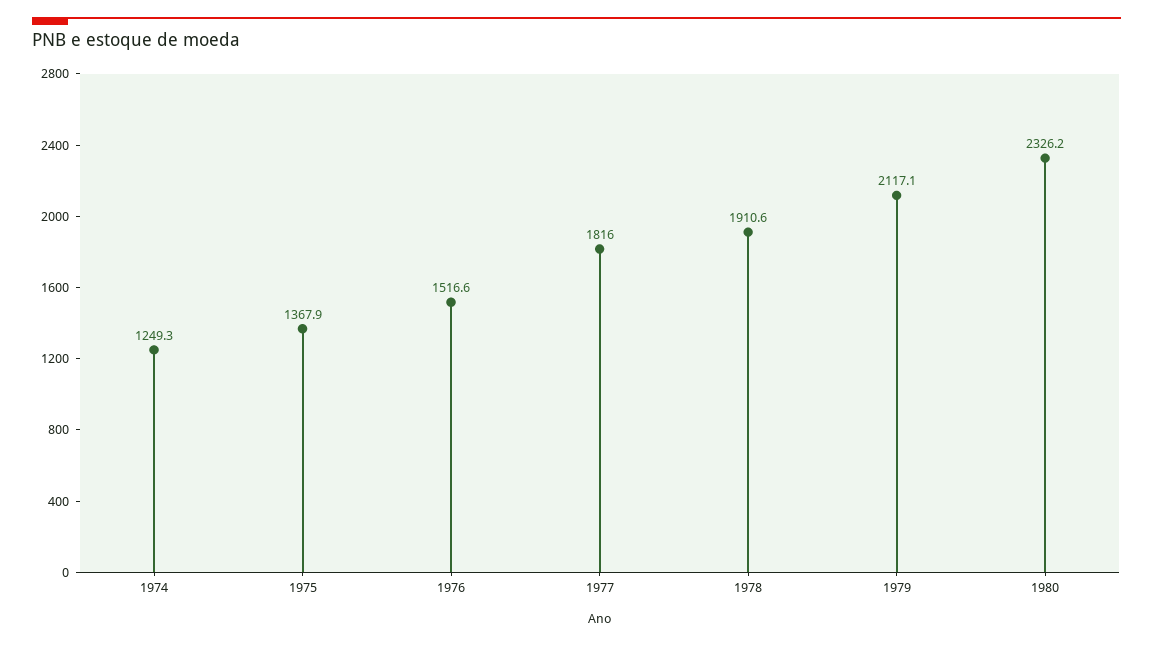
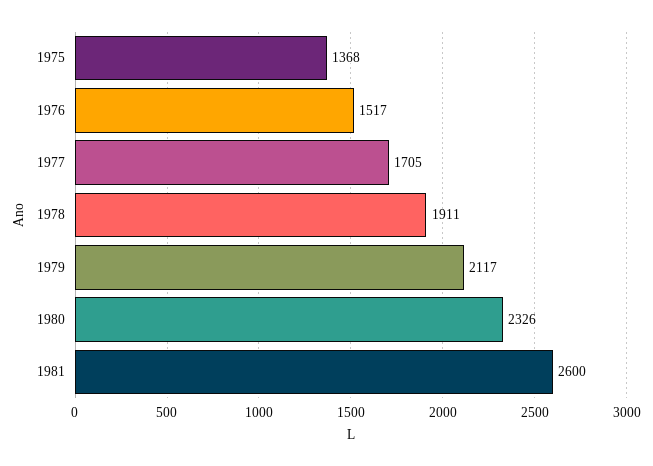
1974: 1249.3 -> none
1977: 1816 -> 1705
1981: none -> 2600

